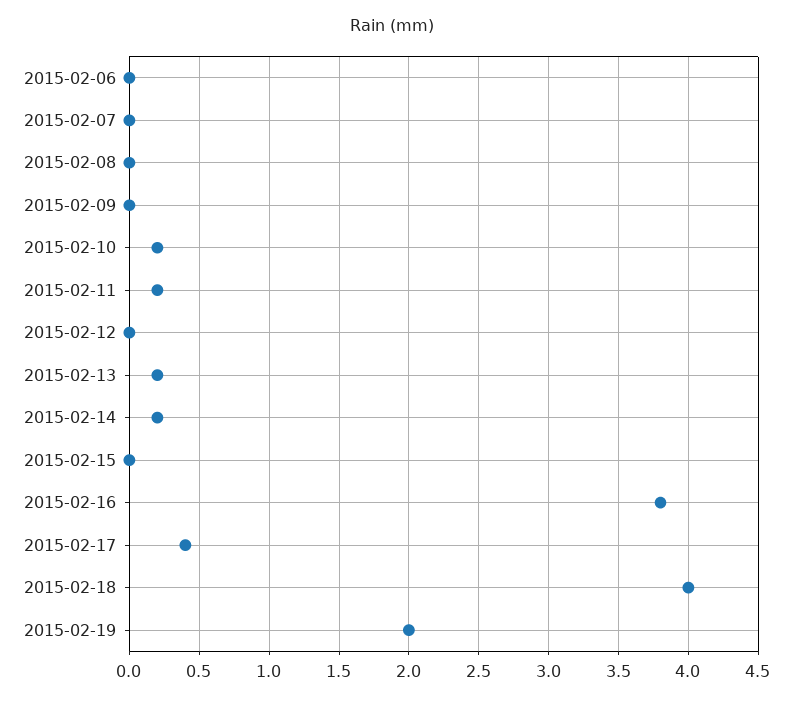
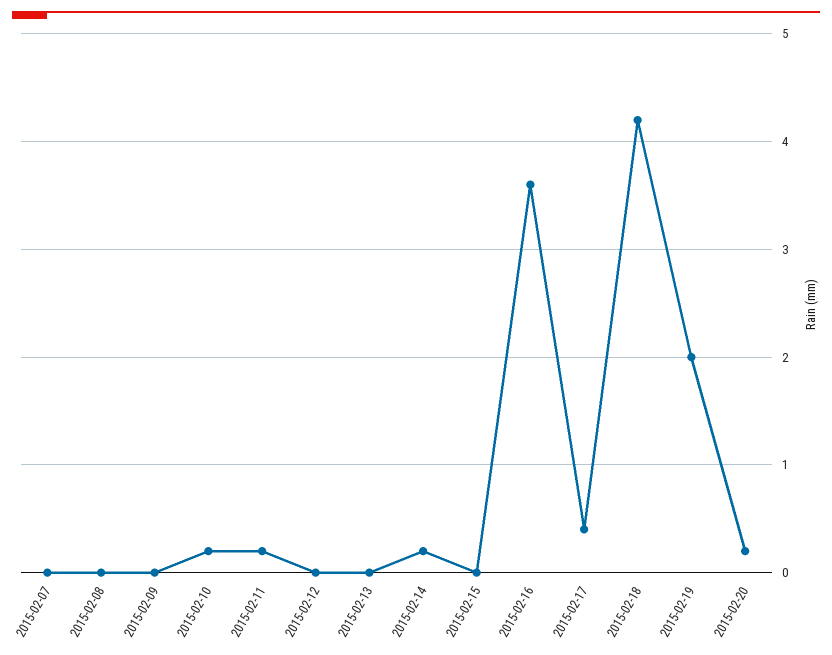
2015-02-06: 0 -> none
2015-02-13: 0.2 -> 0
2015-02-16: 3.8 -> 3.6
2015-02-18: 4 -> 4.2
2015-02-20: none -> 0.2

